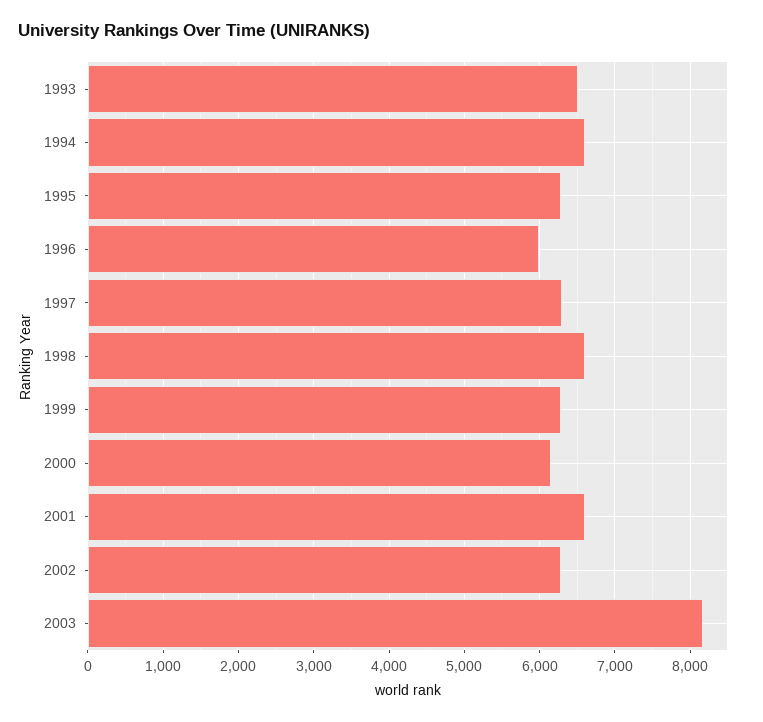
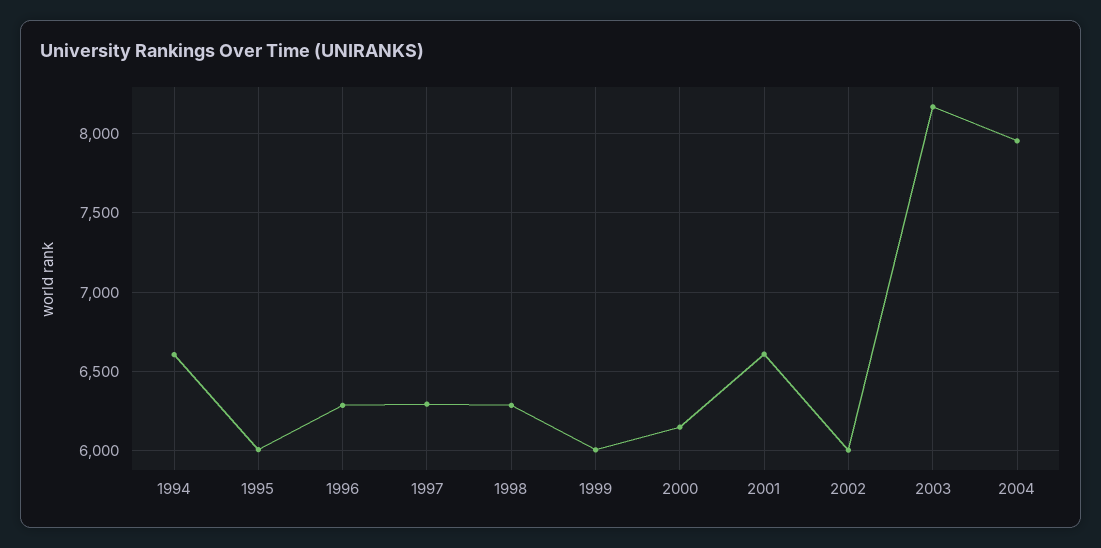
1993: 6500 -> none
1995: 6300 -> 6000
1996: 6000 -> 6300
1998: 6600 -> 6300
1999: 6300 -> 6000
2002: 6300 -> 6000
2004: none -> 7950

